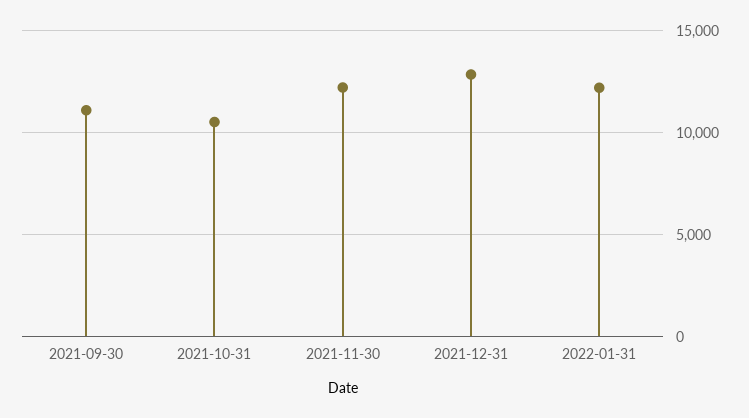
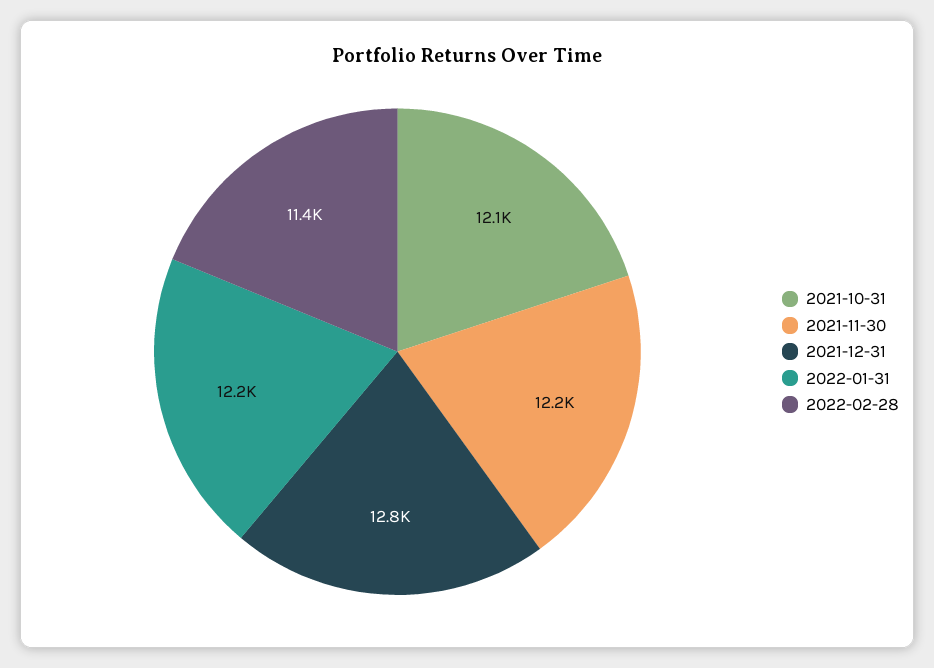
2021-09-30: 11000 -> none
2021-10-31: 10500 -> 12100
2022-02-28: none -> 11400

